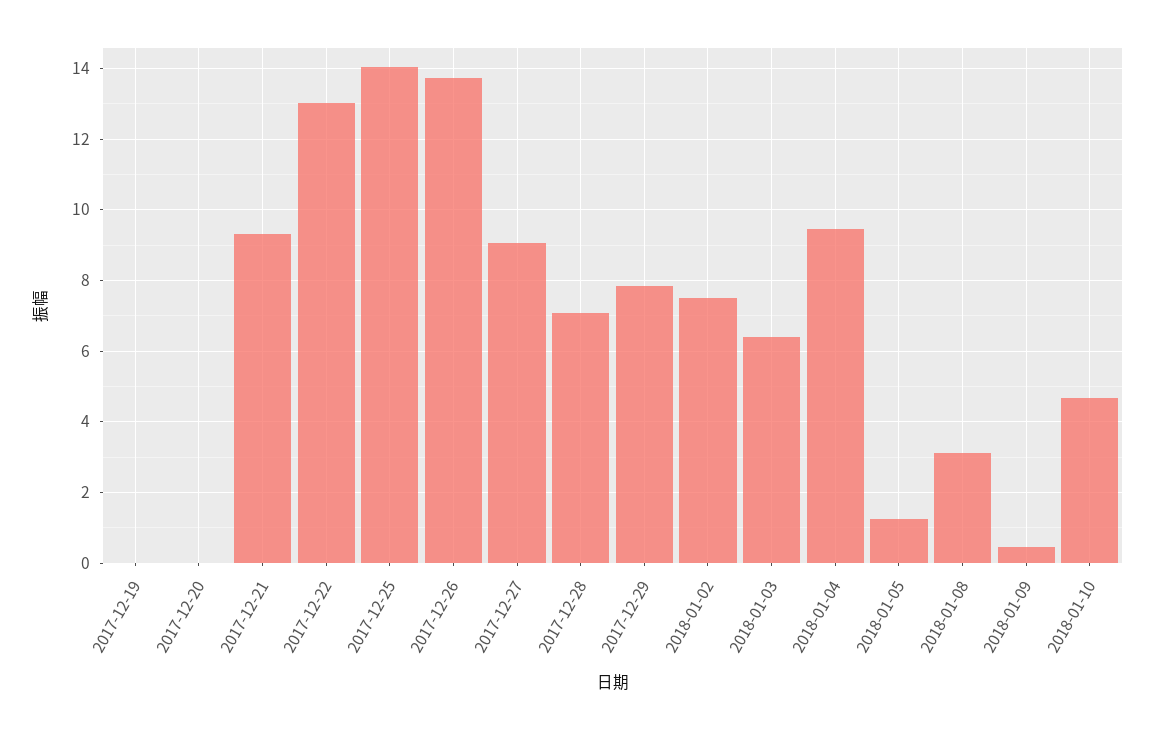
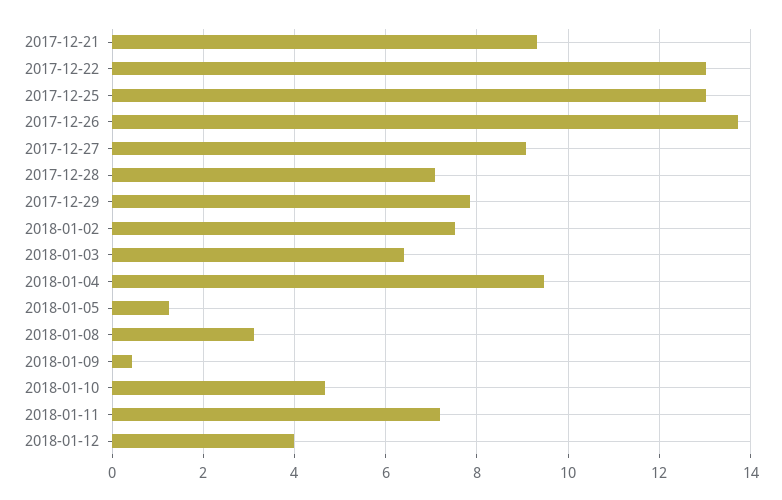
2017-12-19: 0 -> none
2017-12-20: 0 -> none
2017-12-25: 14 -> 13
2018-01-11: none -> 7.2
2018-01-12: none -> 4

